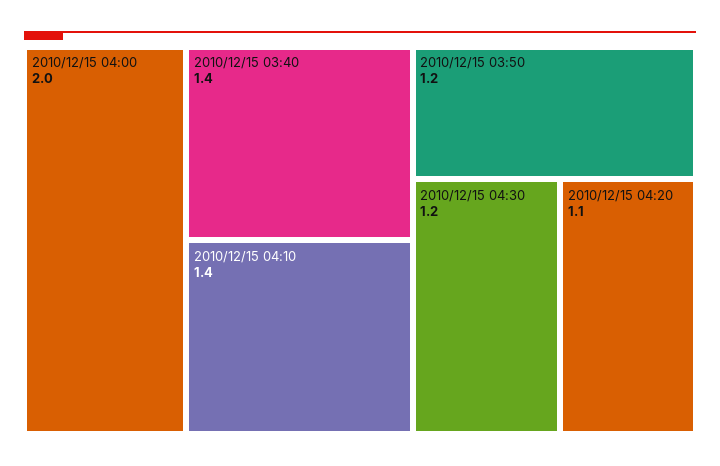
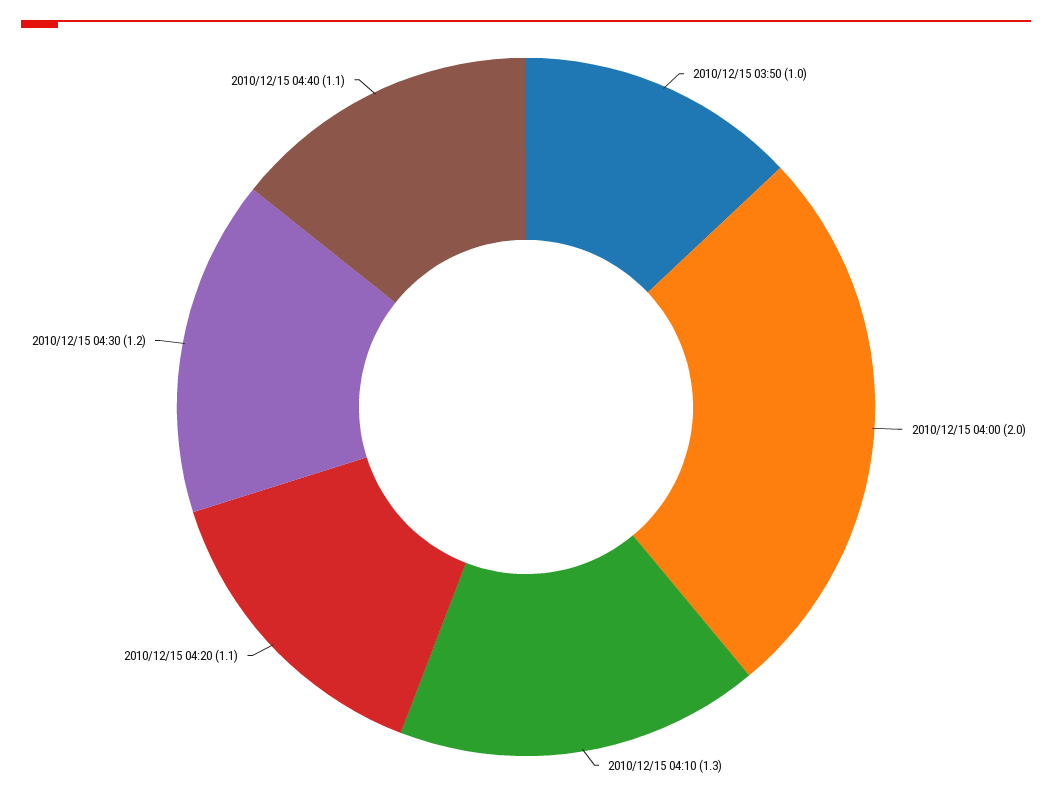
2010/12/15 03:40: 1.4 -> none
2010/12/15 04:10: 1.4 -> 1.3
2010/12/15 03:50: 1.2 -> 1
2010/12/15 04:40: none -> 1.1

